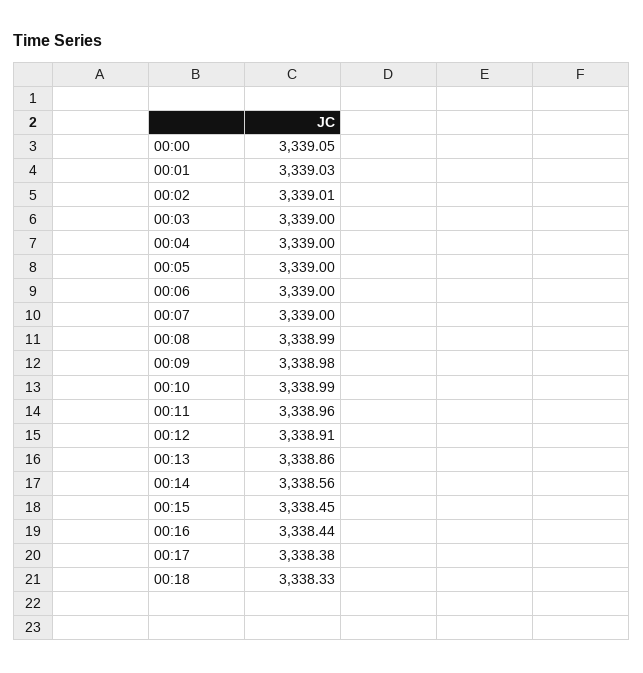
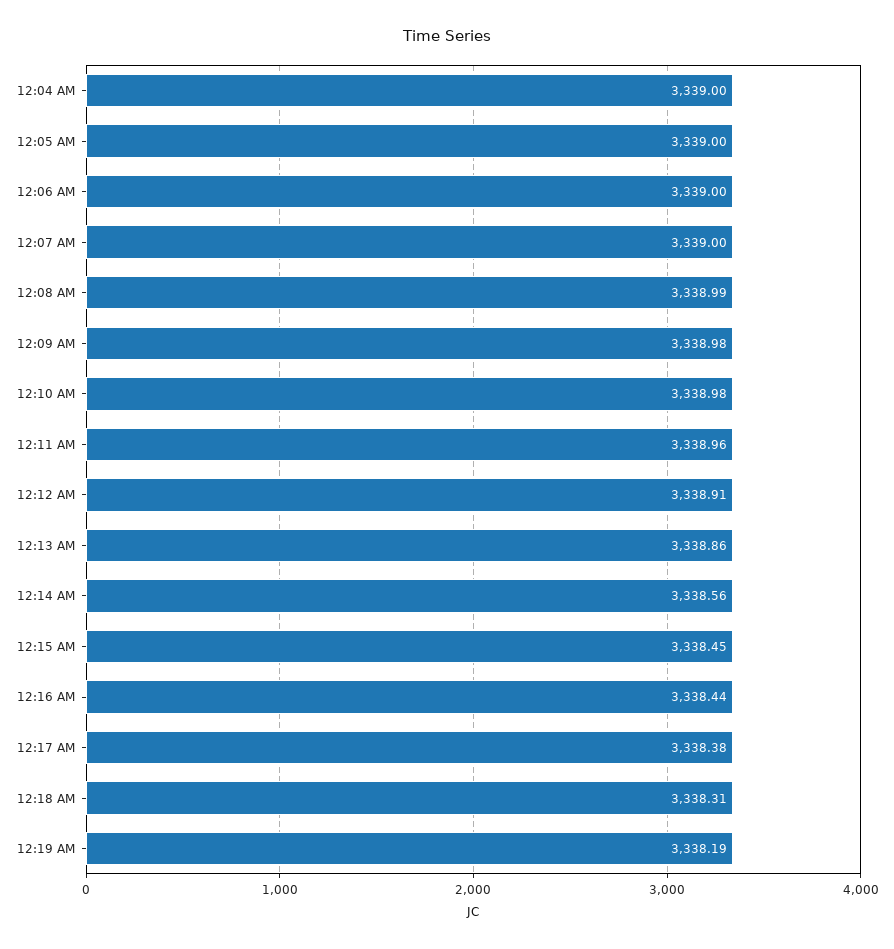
00:00: 3339.05 -> none
00:01: 3339.03 -> none
00:02: 3339.01 -> none
00:03: 3339 -> none
00:10: 3338.99 -> 3338.98
00:18: 3338.33 -> 3338.31
12:19 AM: none -> 3338.19

